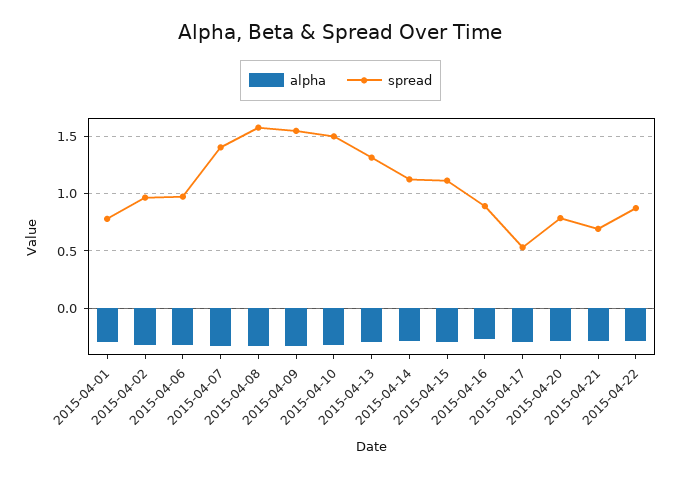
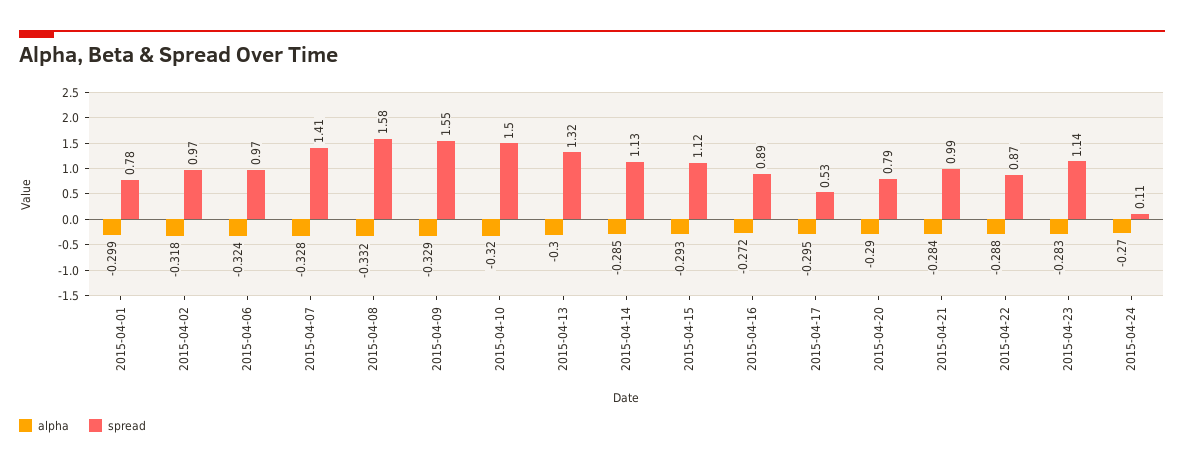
spread, 2015-04-21: 0.7 -> 0.99
alpha, 2015-04-23: none -> -0.283
spread, 2015-04-23: none -> 1.14
alpha, 2015-04-24: none -> -0.27
spread, 2015-04-24: none -> 0.11

